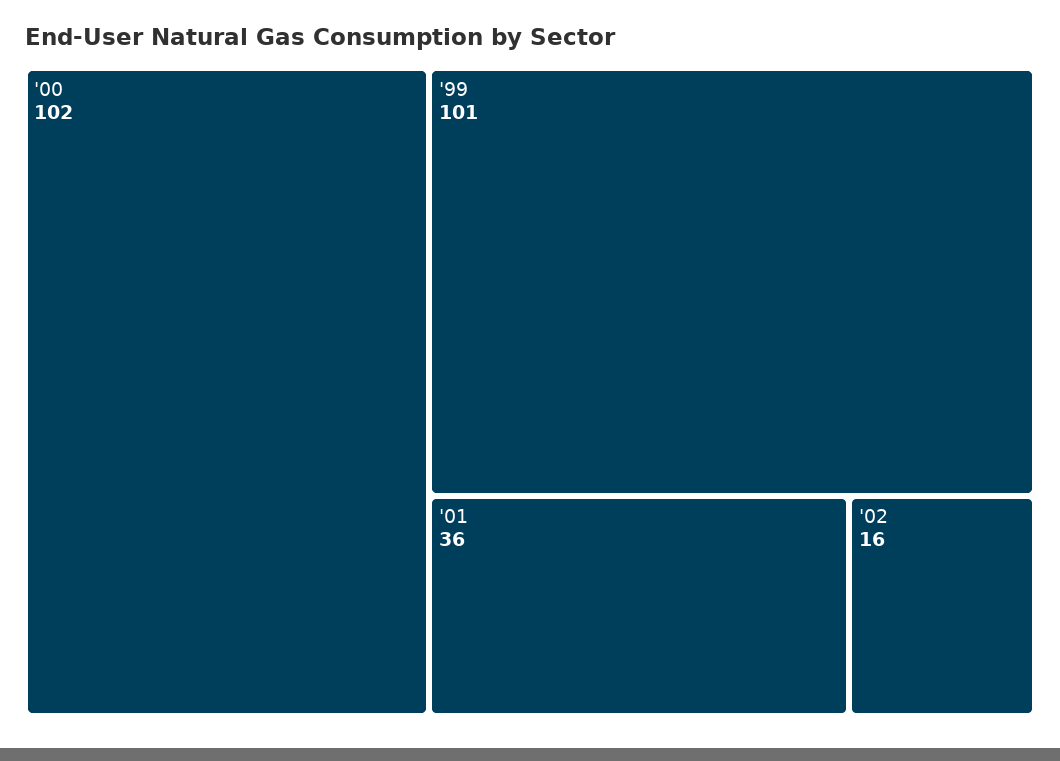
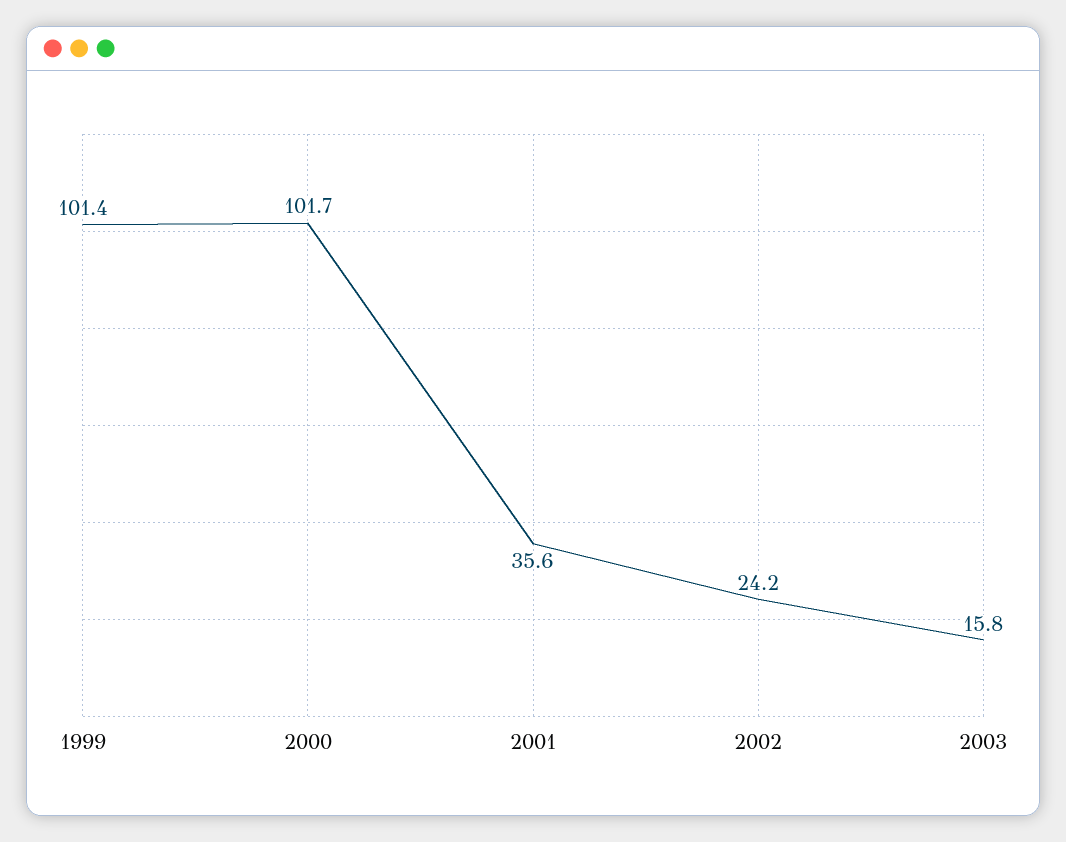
'02: 16 -> 24.2
2003: none -> 15.8

